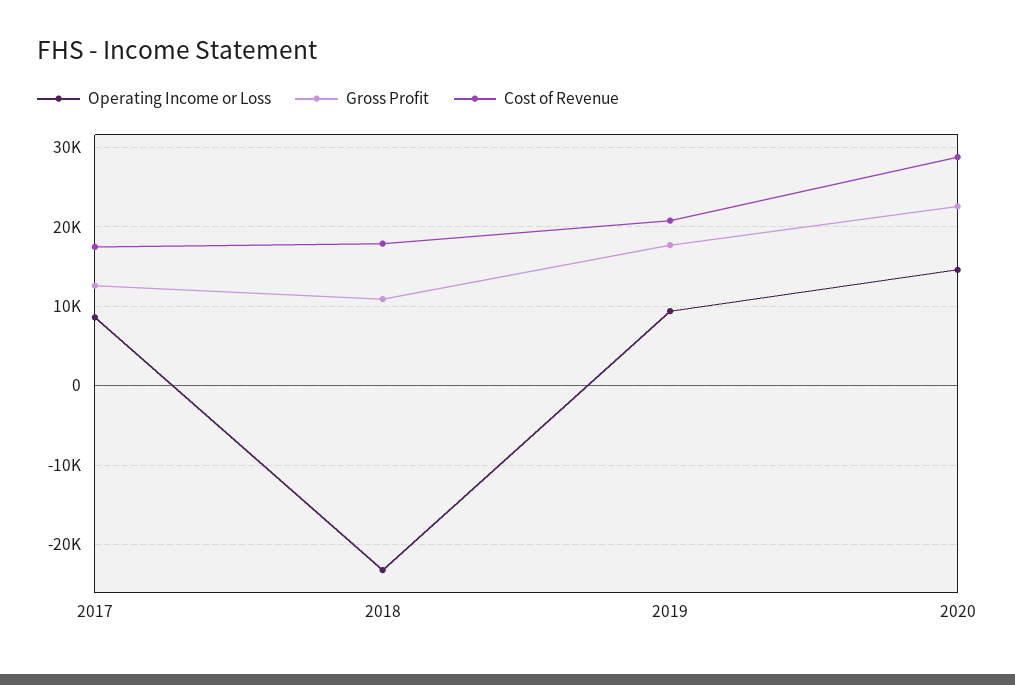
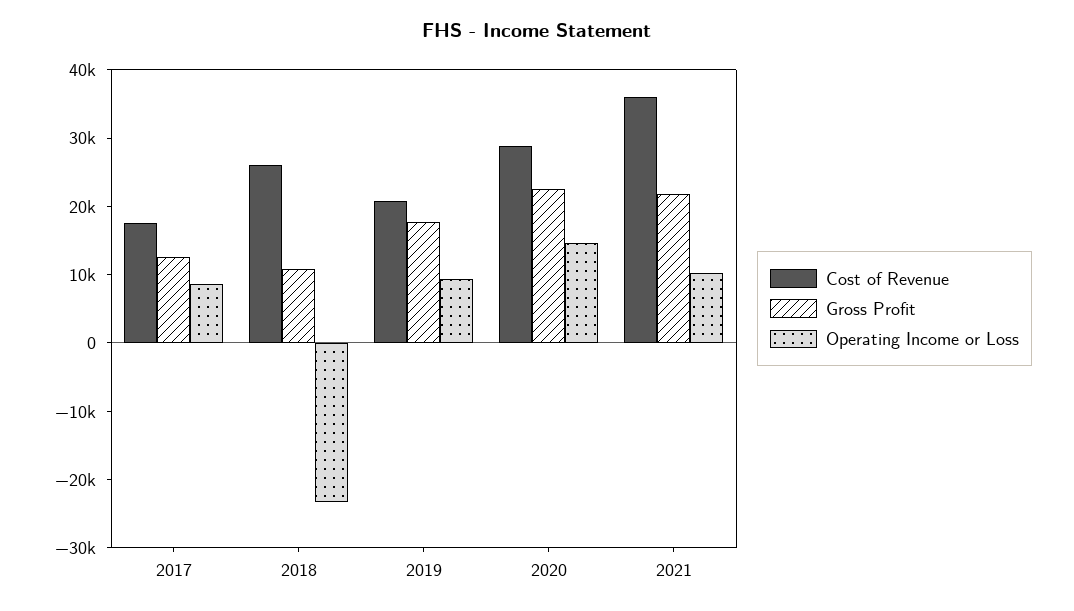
Cost of Revenue, 2018: 18000 -> 26000
Cost of Revenue, 2021: none -> 36000
Gross Profit, 2021: none -> 22000
Operating Income or Loss, 2021: none -> 10000

